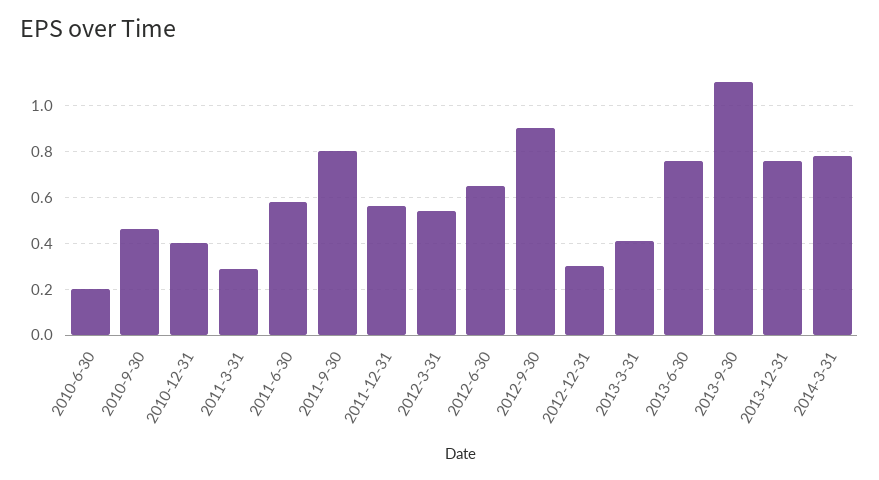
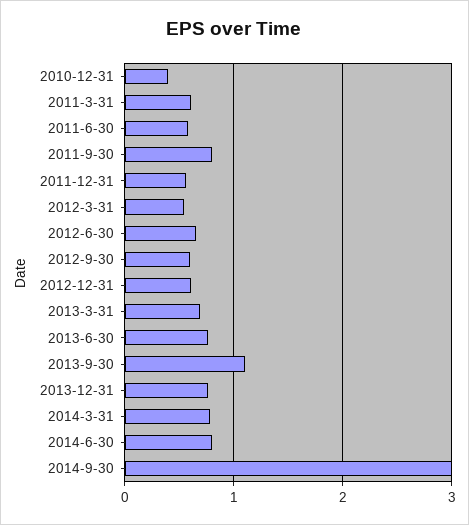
2010-6-30: 0.2 -> none
2010-9-30: 0.45 -> none
2011-3-31: 0.3 -> 0.6
2012-9-30: 0.9 -> 0.6
2012-12-31: 0.3 -> 0.6
2013-3-31: 0.4 -> 0.7
2014-6-30: none -> 0.8
2014-9-30: none -> 3

